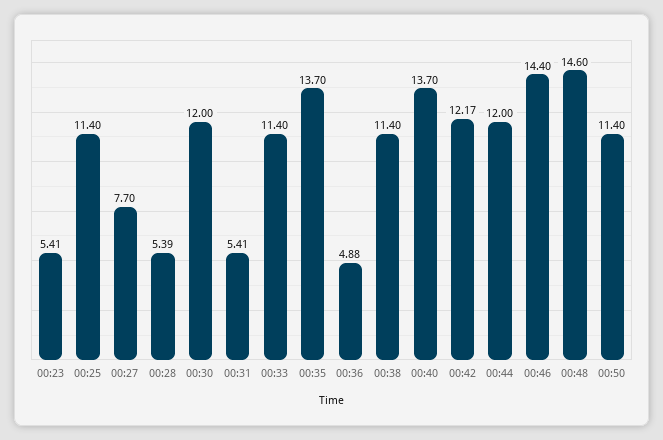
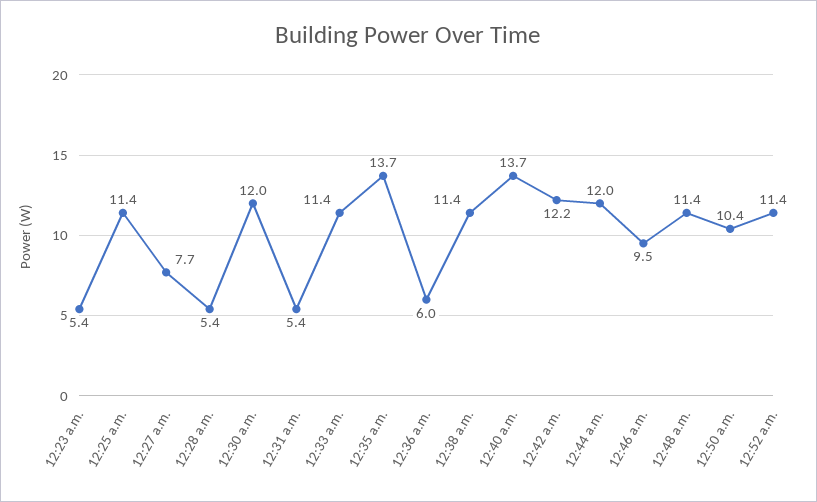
00:36: 4.88 -> 6
00:46: 14.4 -> 9.5
00:48: 14.6 -> 11.4
00:50: 11.4 -> 10.4
12:52 a.m.: none -> 11.4

